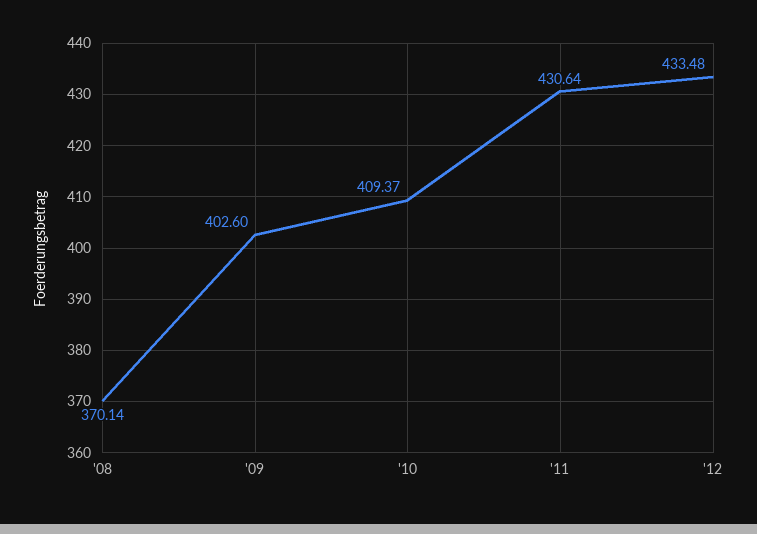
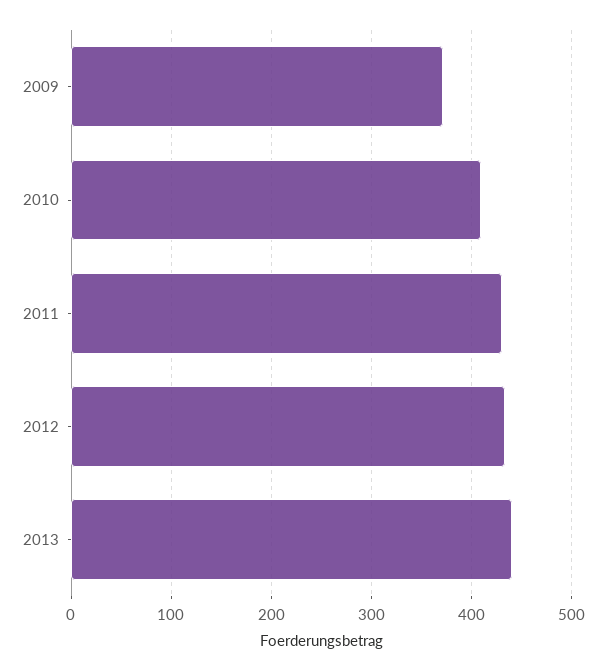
'08: 370.14 -> none
'09: 402.6 -> 370
2013: none -> 440

